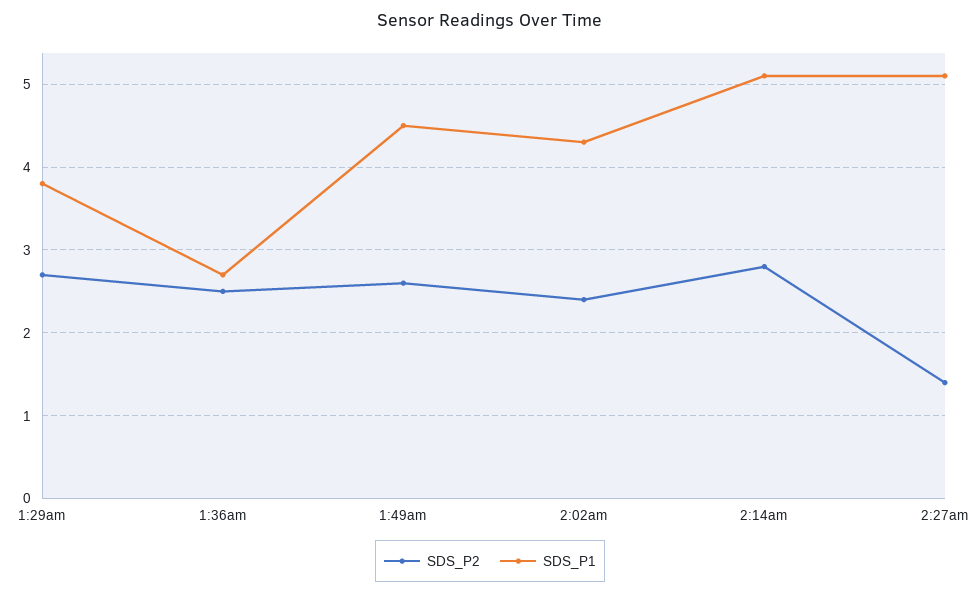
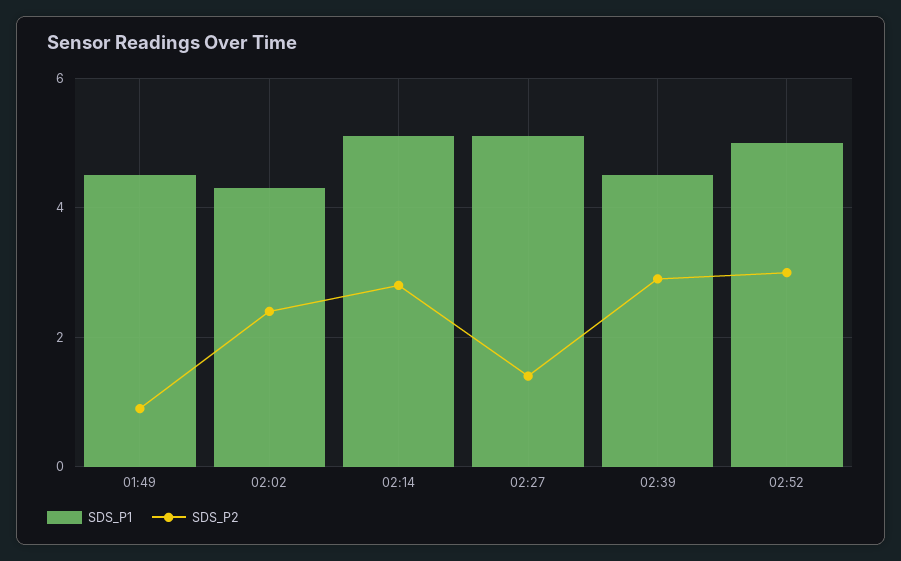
SDS_P2, 1:29am: 2.7 -> none
SDS_P1, 1:29am: 3.8 -> none
SDS_P2, 1:36am: 2.5 -> none
SDS_P1, 1:36am: 2.7 -> none
SDS_P2, 1:49am: 2.6 -> 1
SDS_P1, 02:39: none -> 4.5
SDS_P2, 02:39: none -> 3
SDS_P1, 02:52: none -> 5
SDS_P2, 02:52: none -> 3

